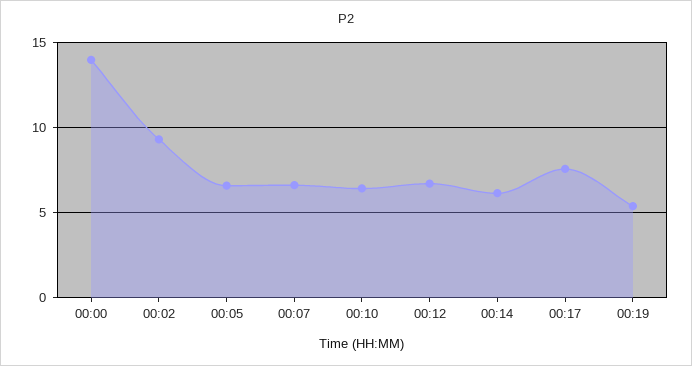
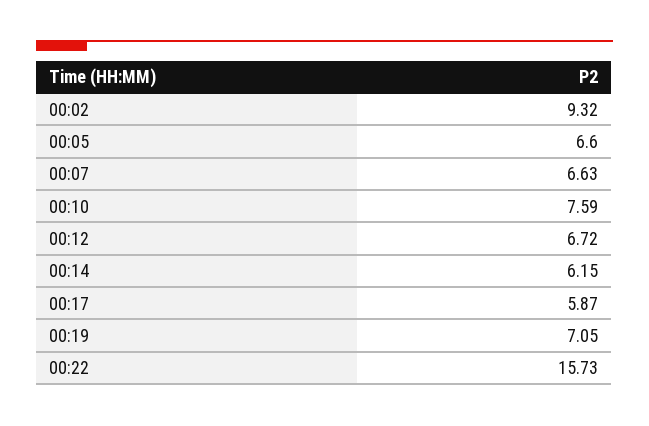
00:00: 14 -> none
00:10: 6.5 -> 7.59
00:17: 7.5 -> 5.87
00:19: 5.5 -> 7.05
00:22: none -> 15.73

